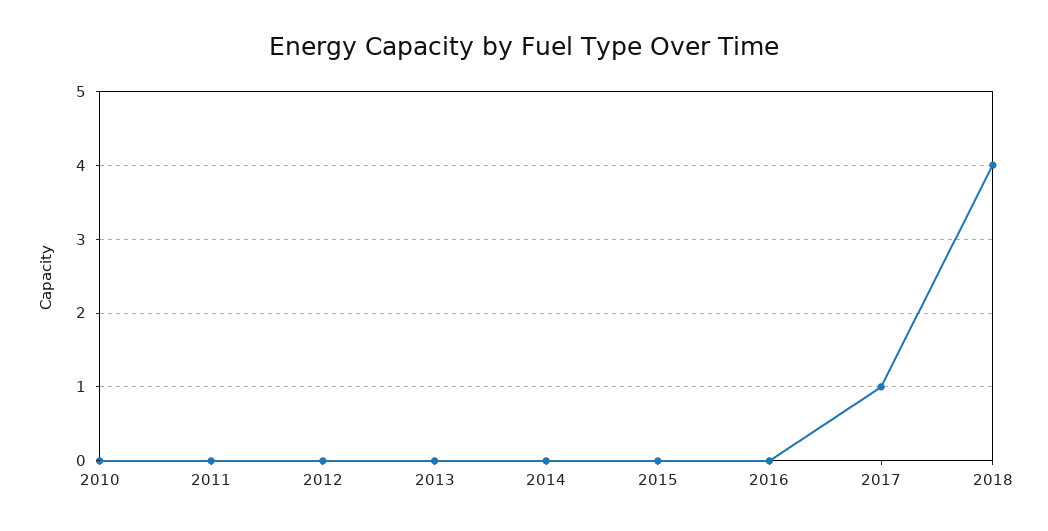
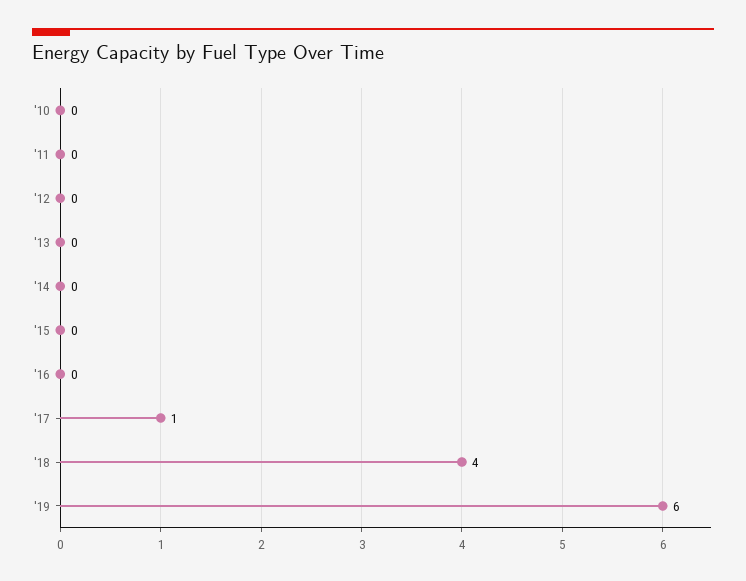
'19: none -> 6

